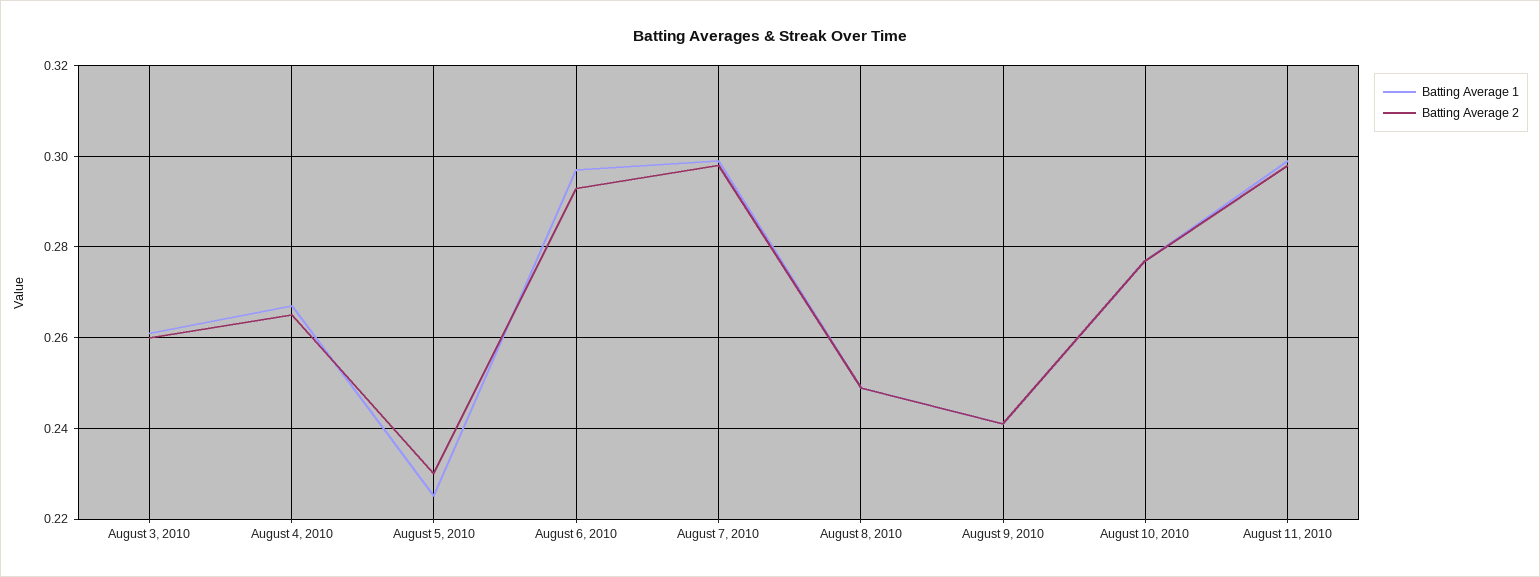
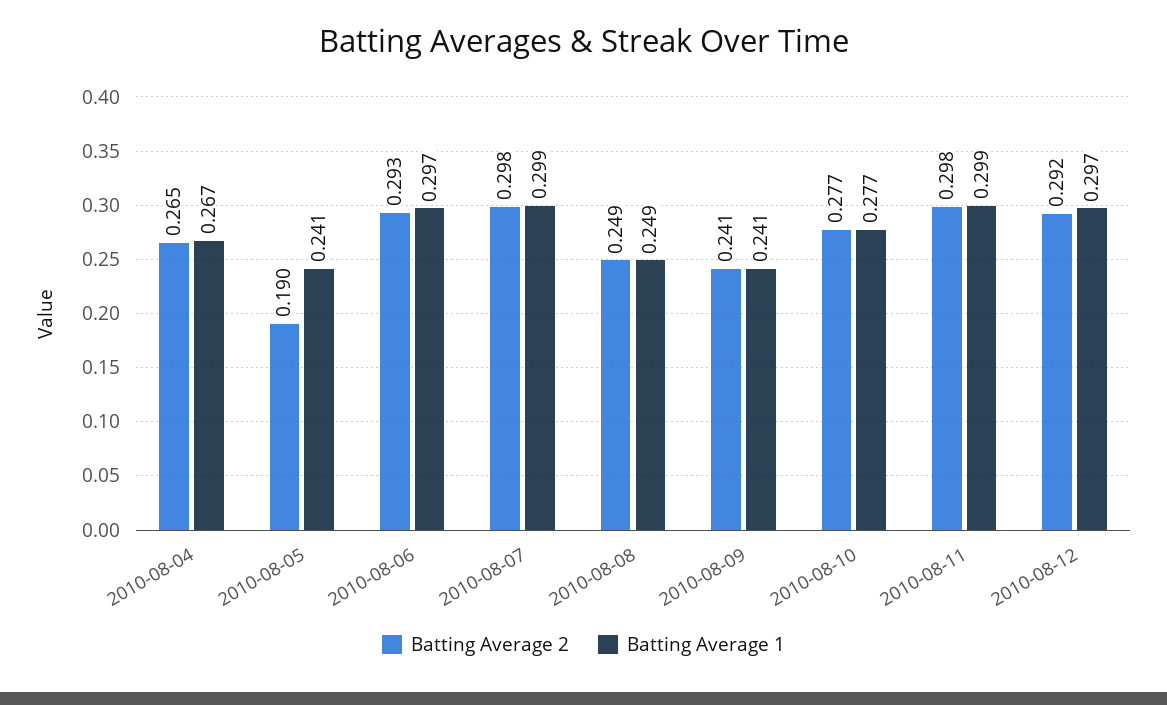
Batting Average 1, August 3, 2010: 0.26 -> none
Batting Average 2, August 3, 2010: 0.26 -> none
Batting Average 1, August 5, 2010: 0.225 -> 0.241
Batting Average 2, August 5, 2010: 0.23 -> 0.19
Batting Average 2, 2010-08-12: none -> 0.292
Batting Average 1, 2010-08-12: none -> 0.297

